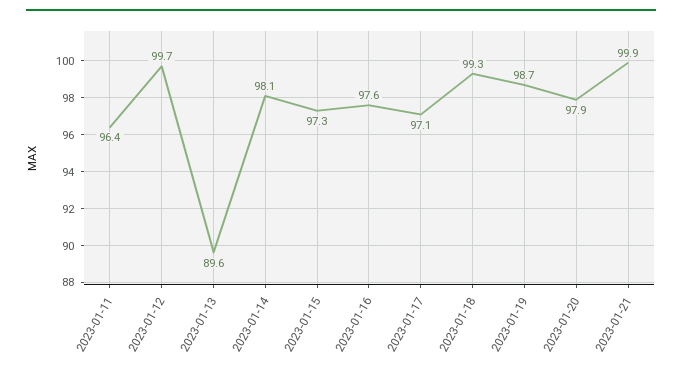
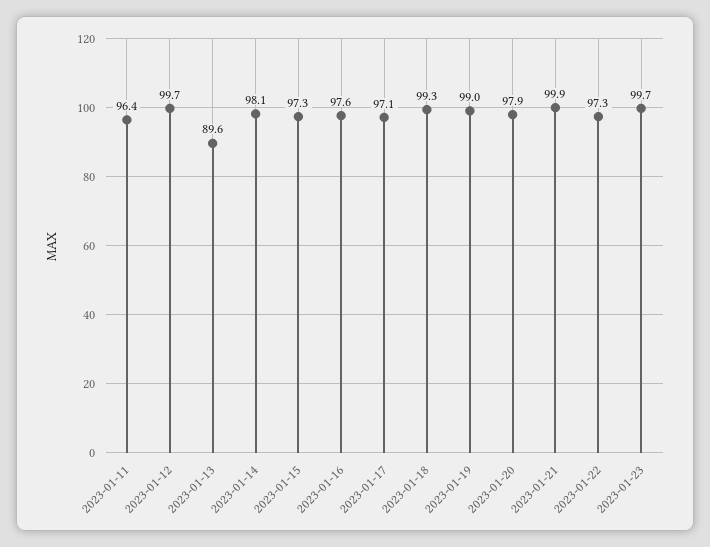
2023-01-19: 98.7 -> 99
2023-01-22: none -> 97.3
2023-01-23: none -> 99.7

